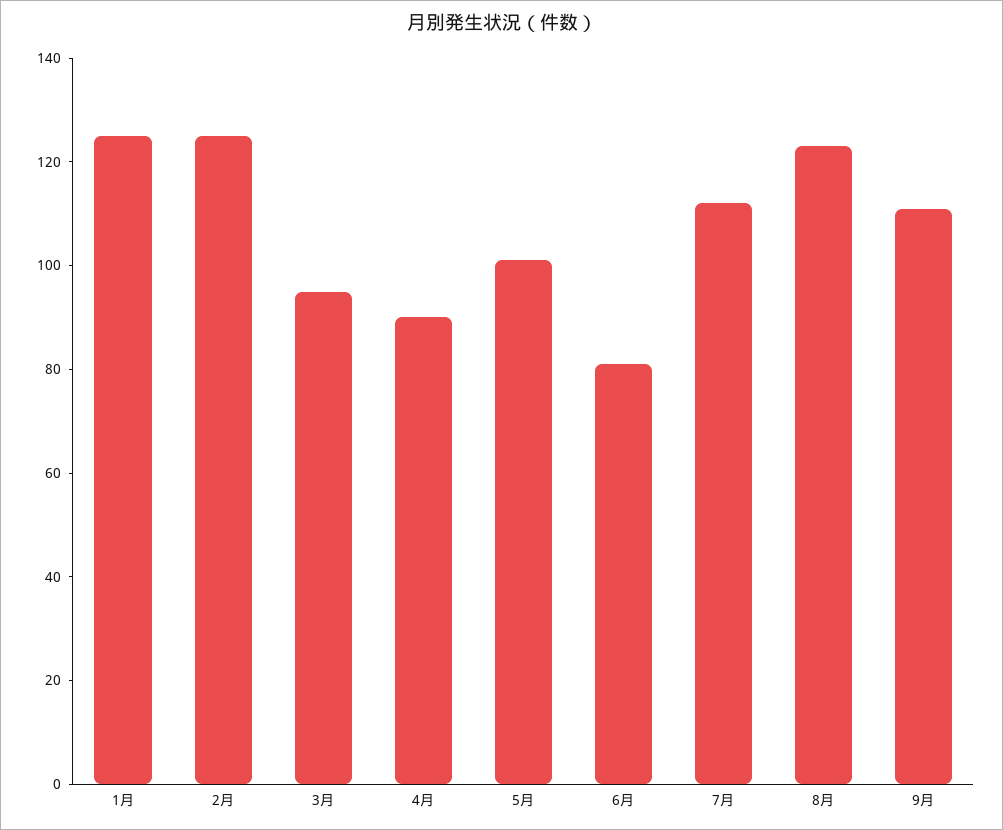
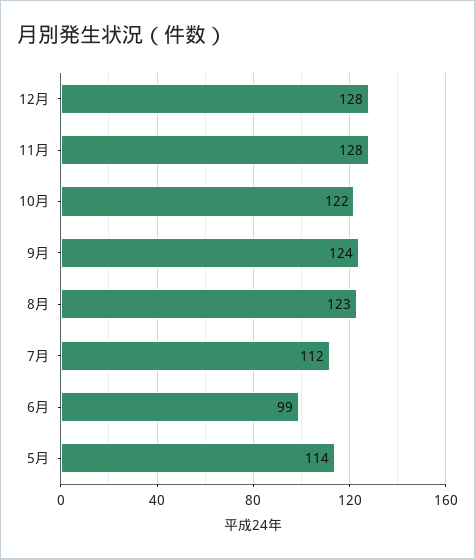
1月: 125 -> none
2月: 125 -> none
3月: 95 -> none
4月: 90 -> none
5月: 100 -> 114
6月: 80 -> 99
9月: 110 -> 124
12月: none -> 128
11月: none -> 128
10月: none -> 122

